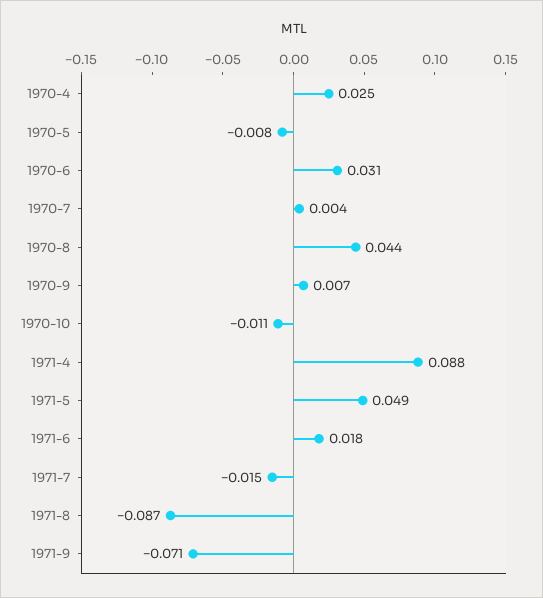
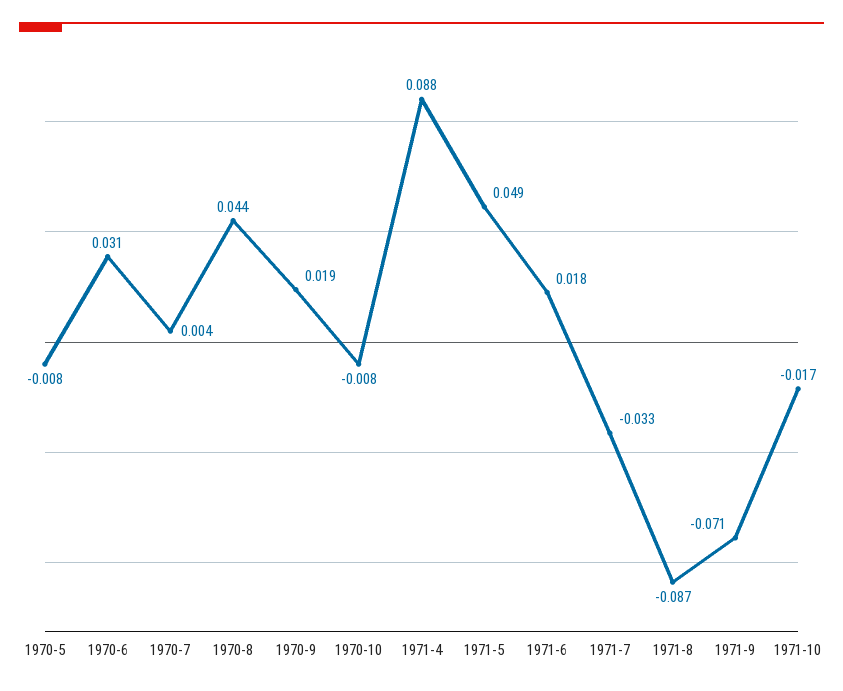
1970-4: 0.025 -> none
1970-9: 0.007 -> 0.019
1970-10: -0.011 -> -0.008
1971-7: -0.015 -> -0.033
1971-10: none -> -0.017

